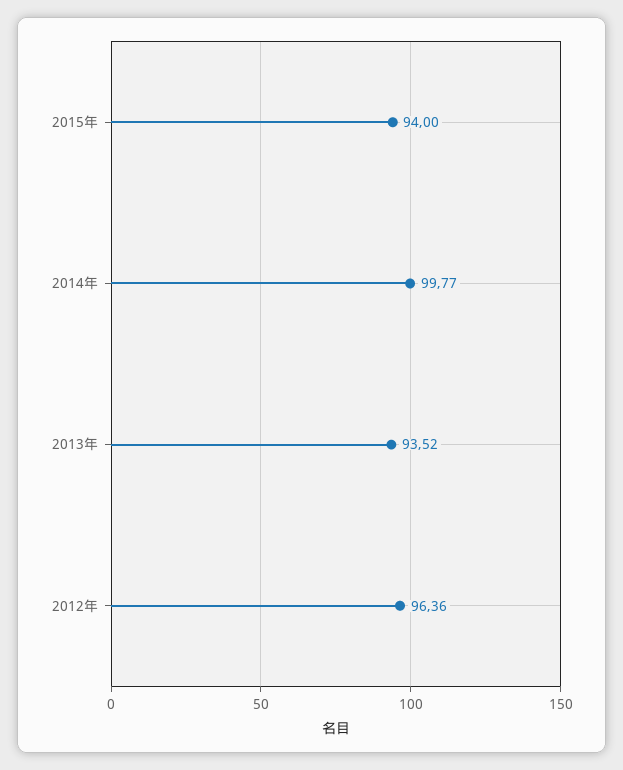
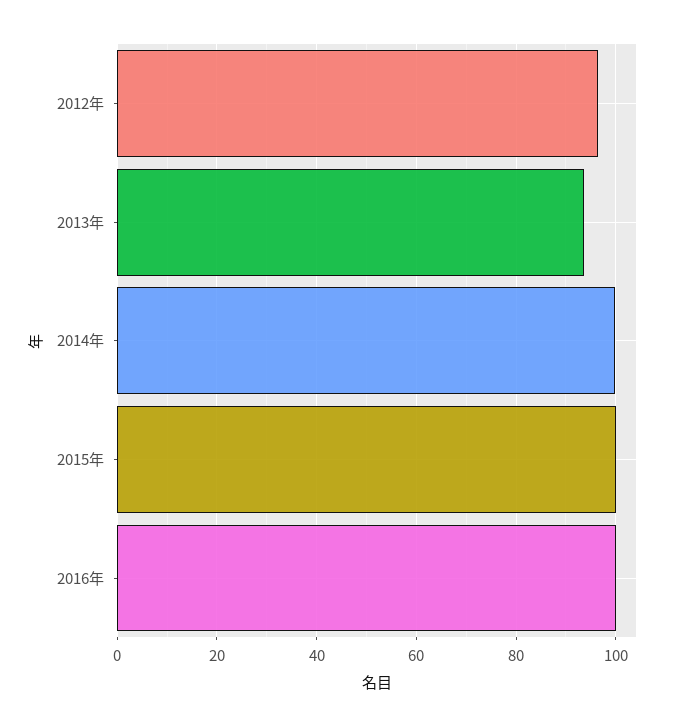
2015年: 94 -> 100
2016年: none -> 100

